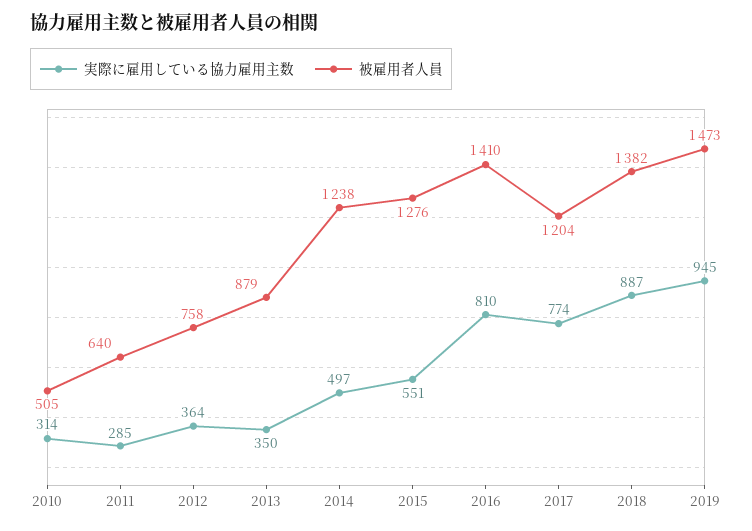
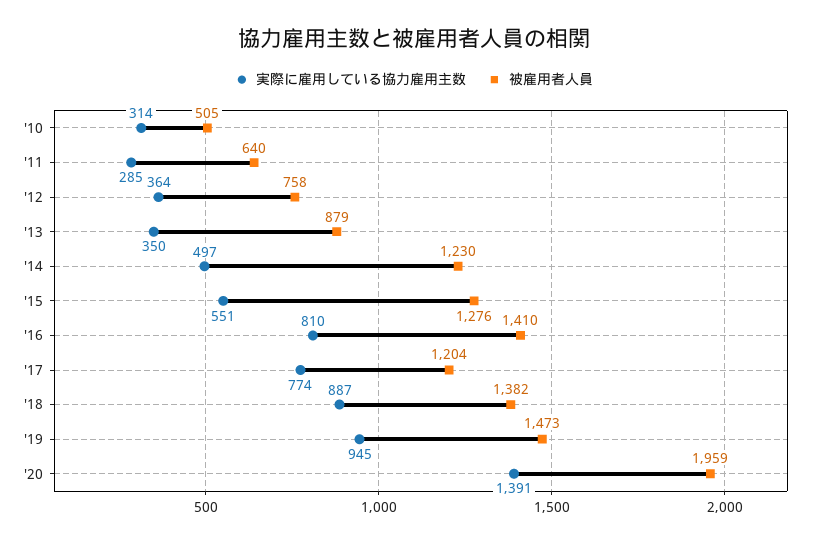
被雇用者人員, 2014: 1238 -> 1230
実際に雇用している協力雇用主数, '20: none -> 1391
被雇用者人員, '20: none -> 1959

